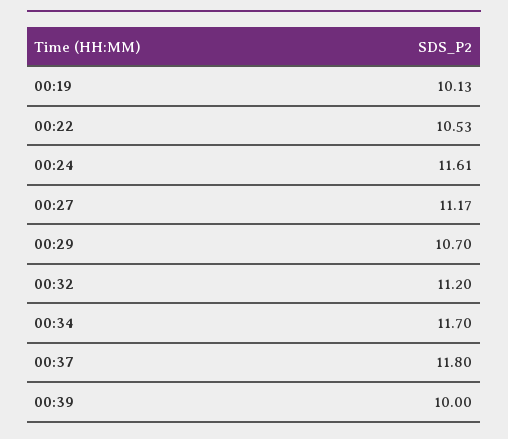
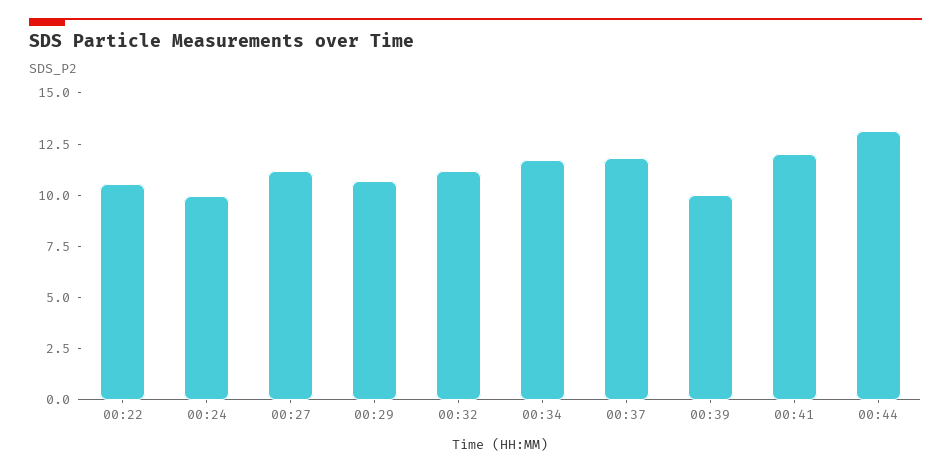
00:19: 10.13 -> none
00:24: 11.61 -> 10
00:41: none -> 12
00:44: none -> 13

